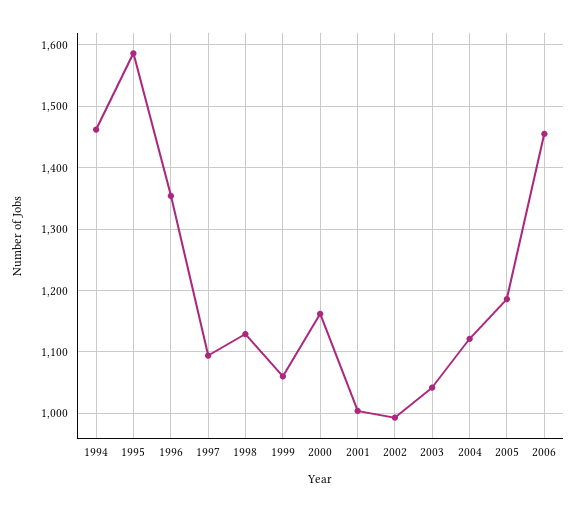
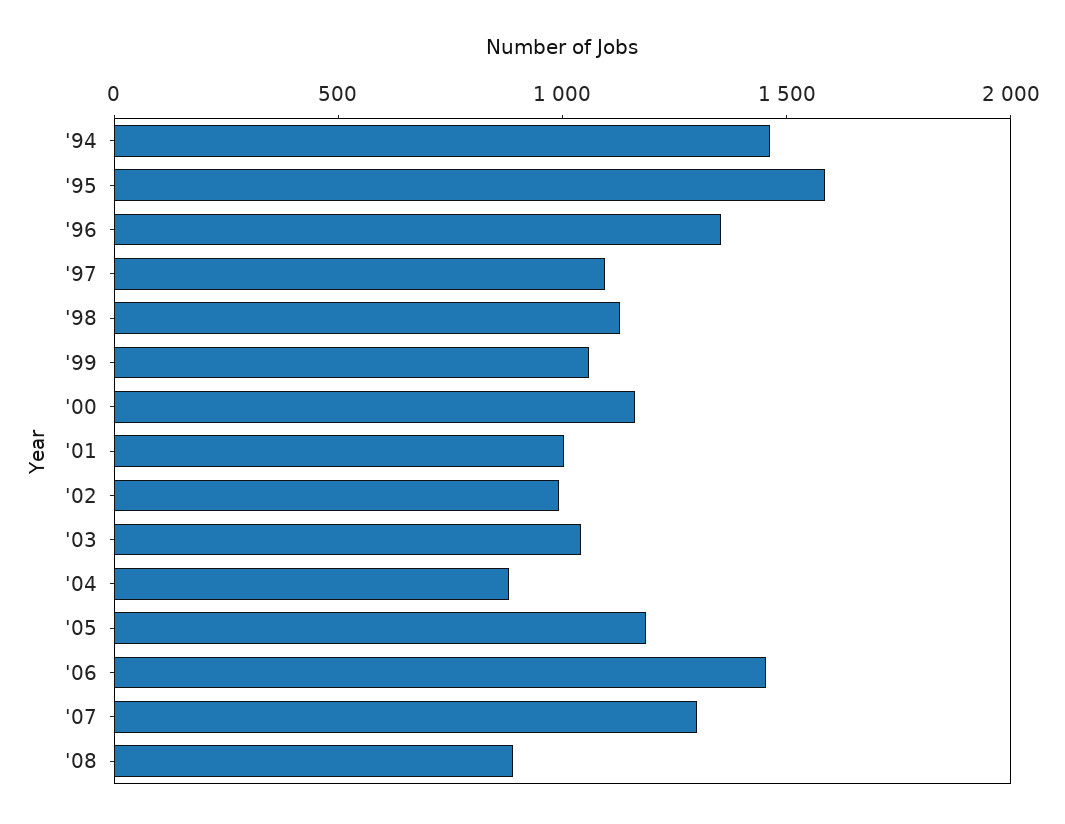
2004: 1120 -> 900
'07: none -> 1300
'08: none -> 900

